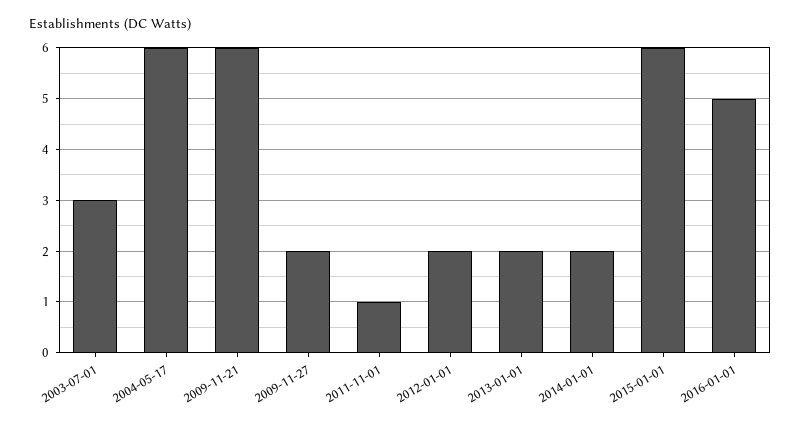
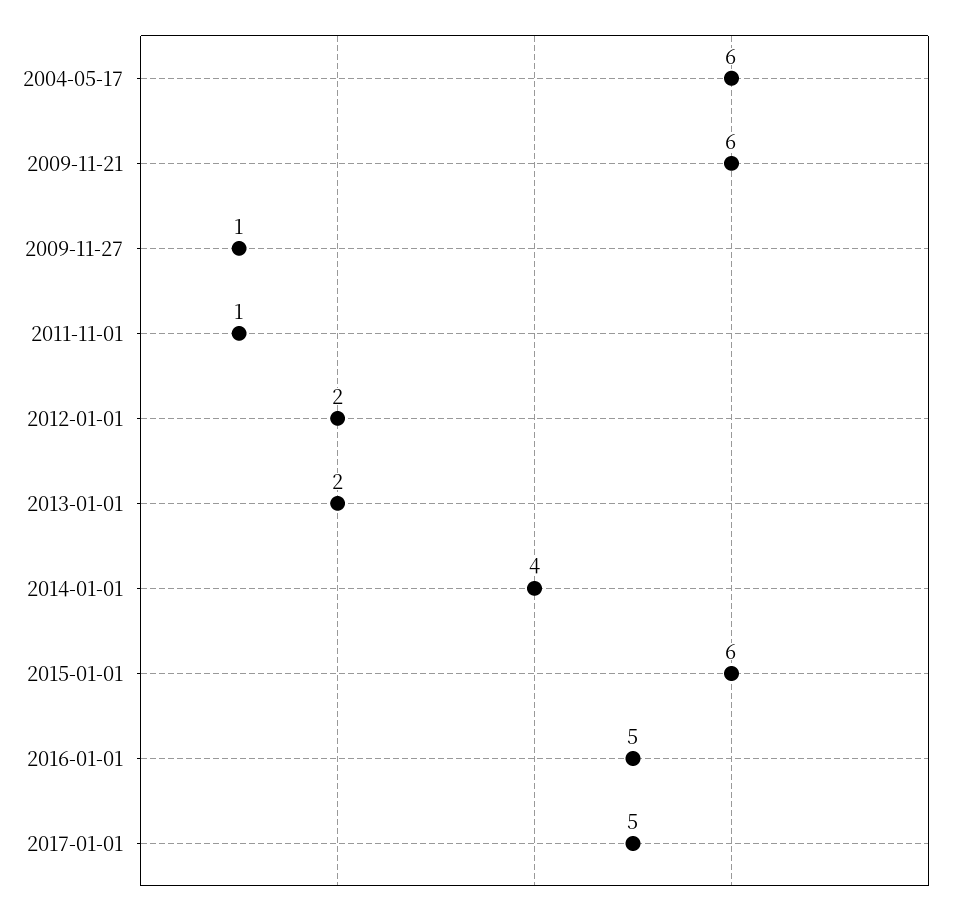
2003-07-01: 3 -> none
2009-11-27: 2 -> 1
2014-01-01: 2 -> 4
2017-01-01: none -> 5

